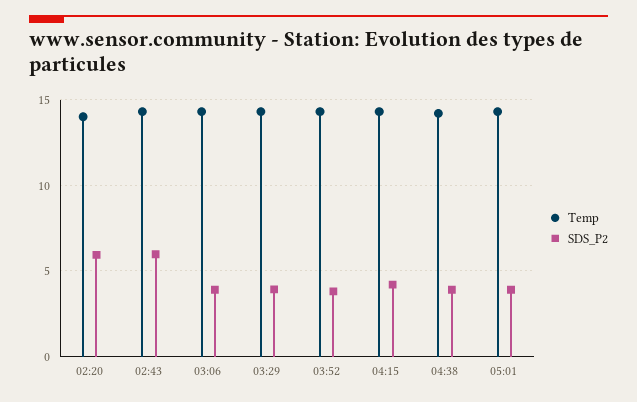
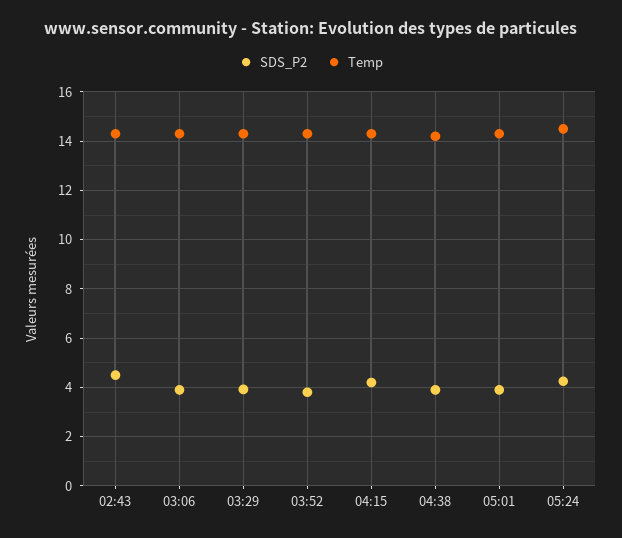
Temp, 02:20: 14 -> none
SDS_P2, 02:20: 6 -> none
SDS_P2, 02:43: 6 -> 4.5
SDS_P2, 05:24: none -> 4.25
Temp, 05:24: none -> 14.5

